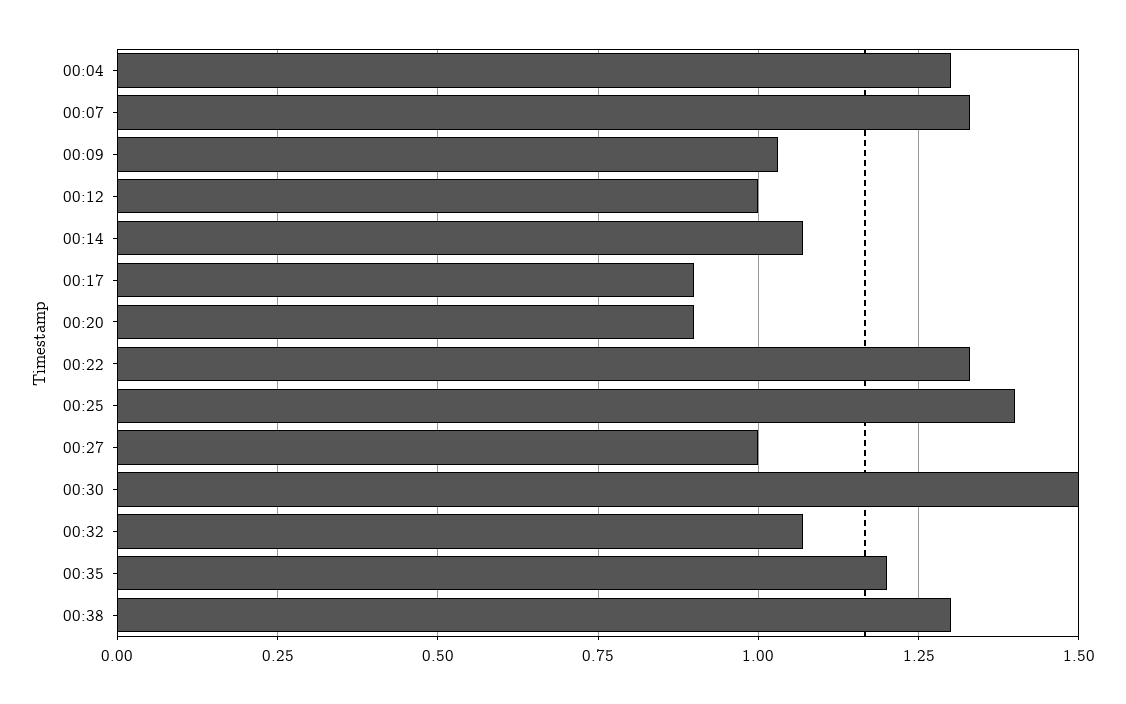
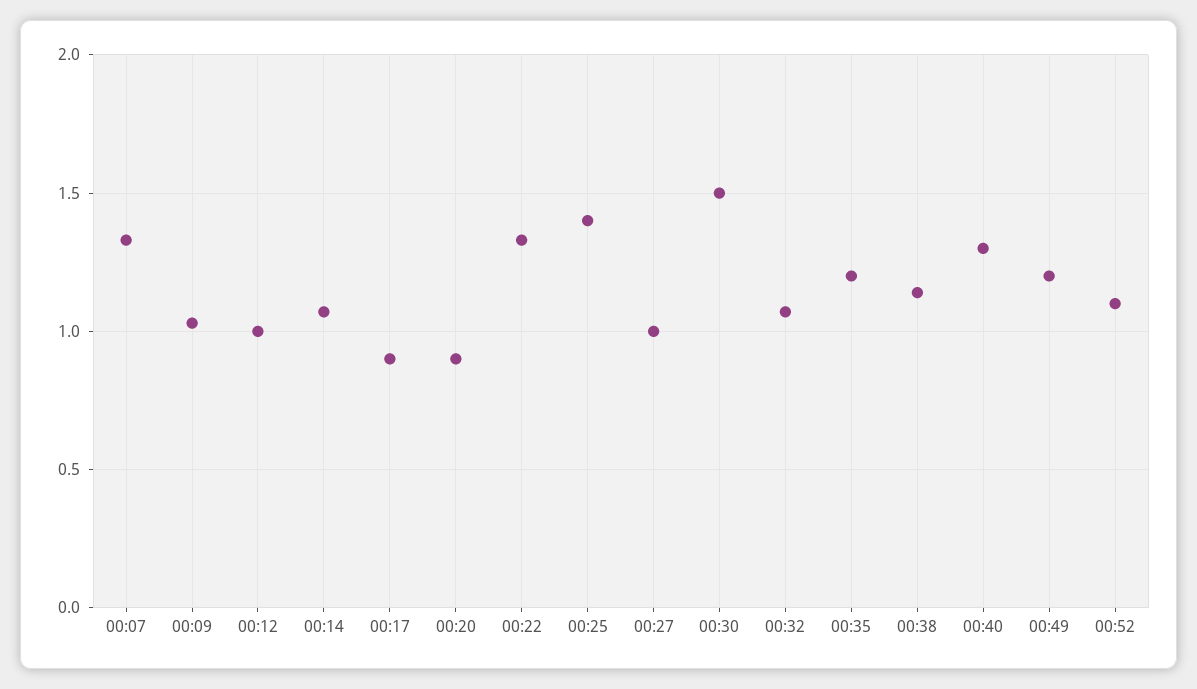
00:04: 1.3 -> none
00:38: 1.3 -> 1.15
00:40: none -> 1.3
00:49: none -> 1.2
00:52: none -> 1.1

